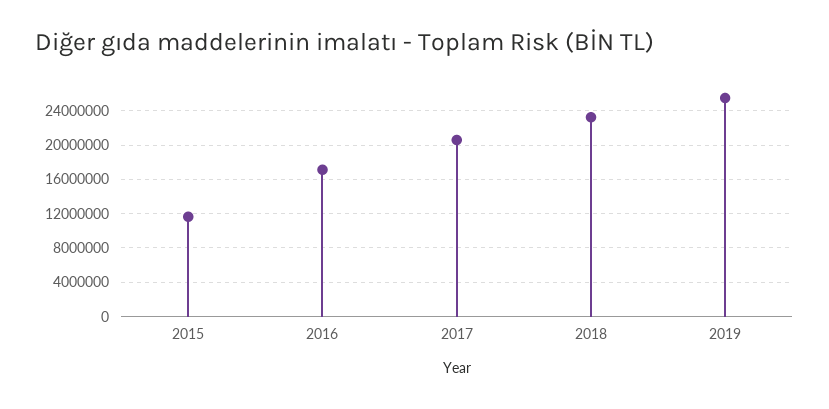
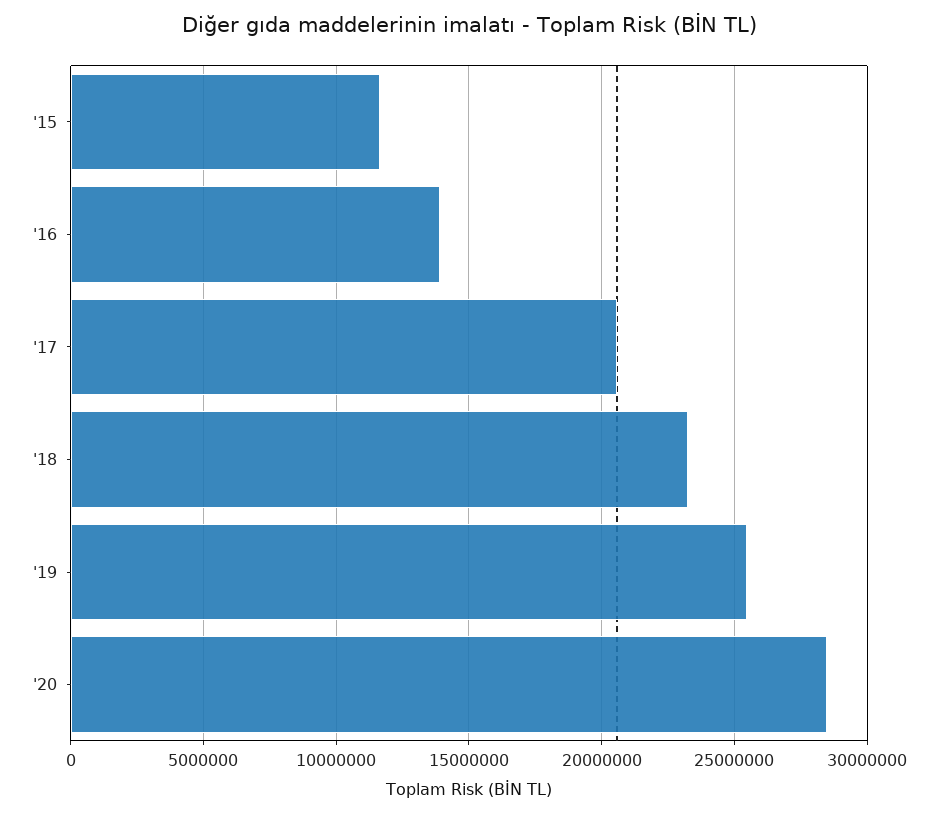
2016: 17000000 -> 14000000
'20: none -> 28500000

